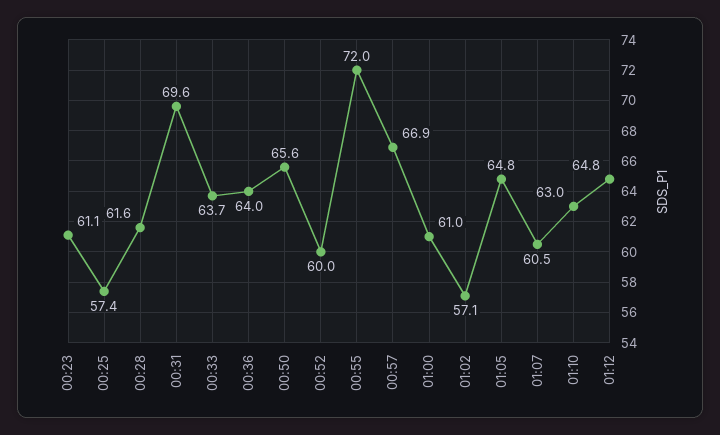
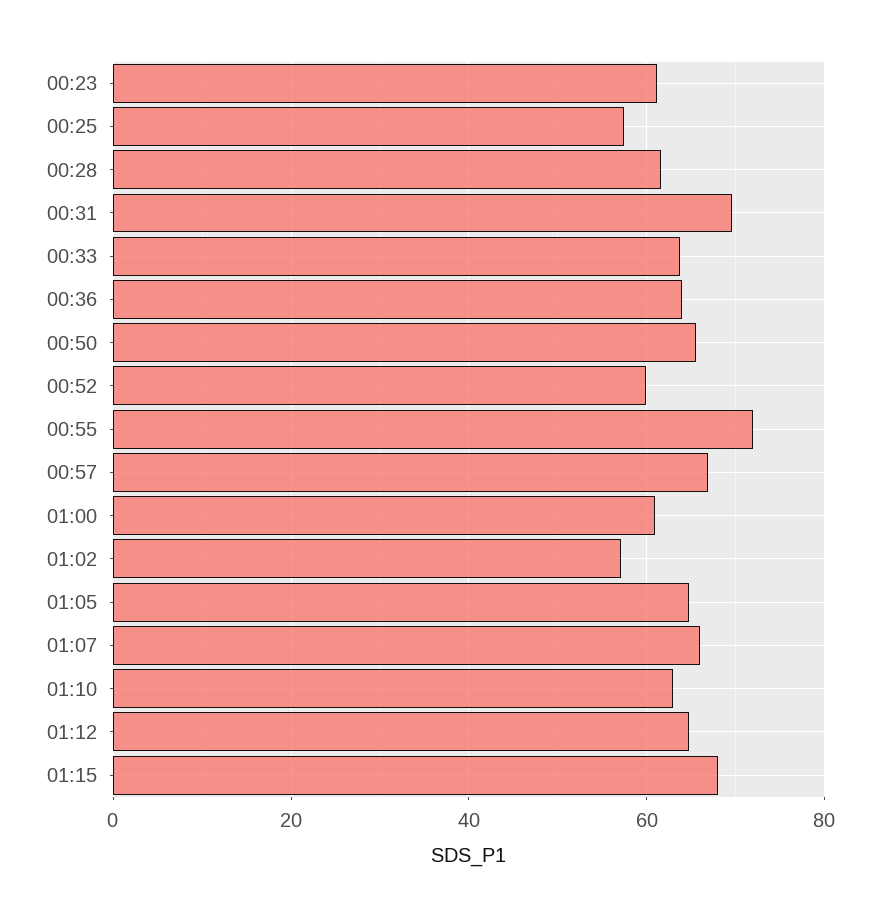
01:07: 60.5 -> 66
01:15: none -> 68

